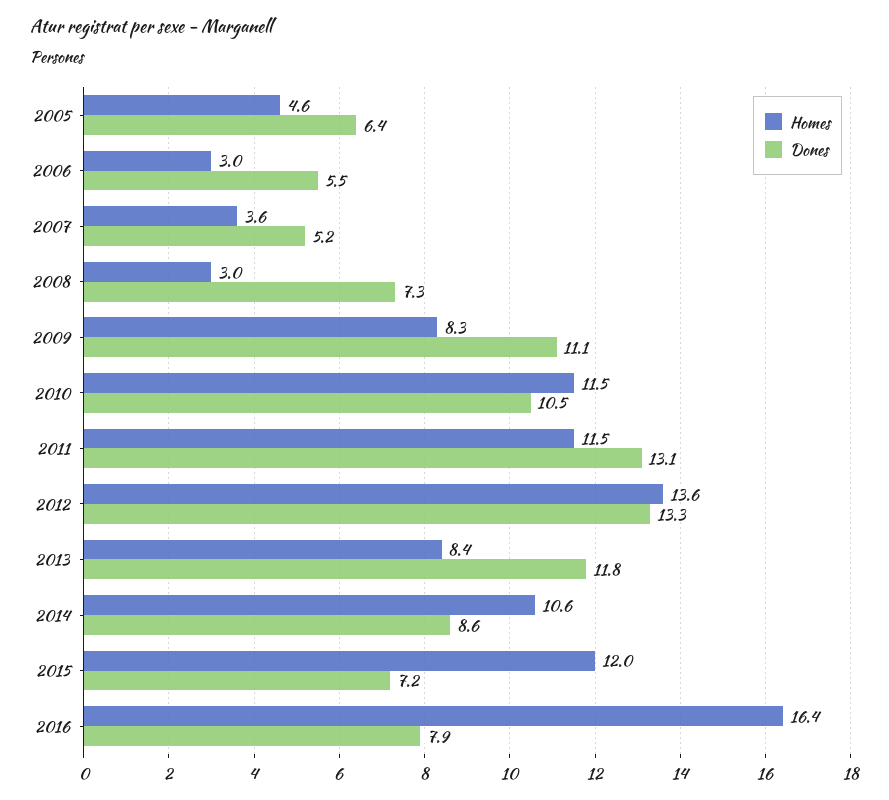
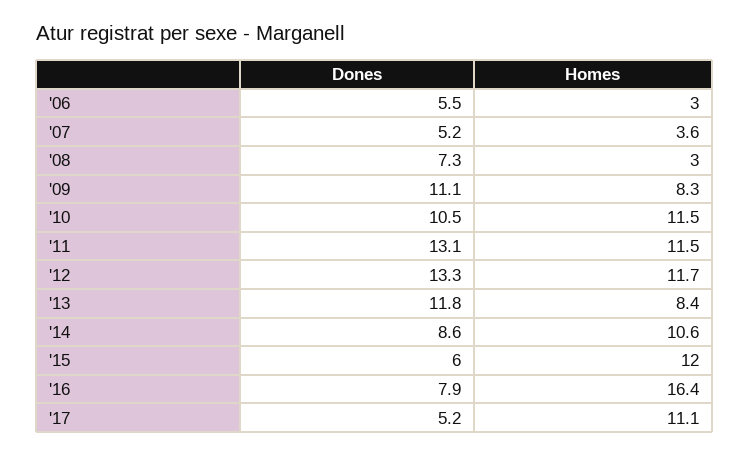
Homes, 2005: 4.6 -> none
Dones, 2005: 6.4 -> none
Homes, 2012: 13.6 -> 11.7
Dones, 2015: 7.2 -> 6
Dones, '17: none -> 5.2
Homes, '17: none -> 11.1

